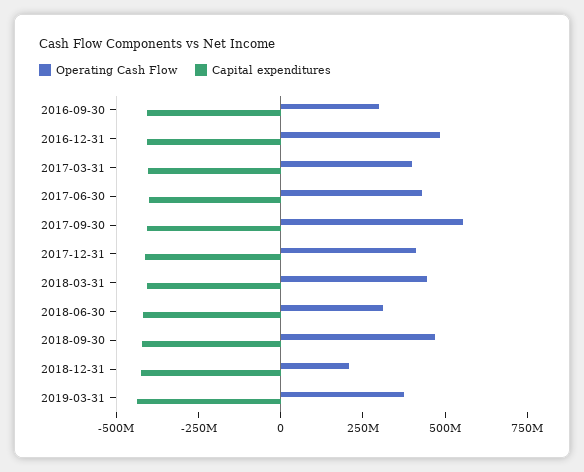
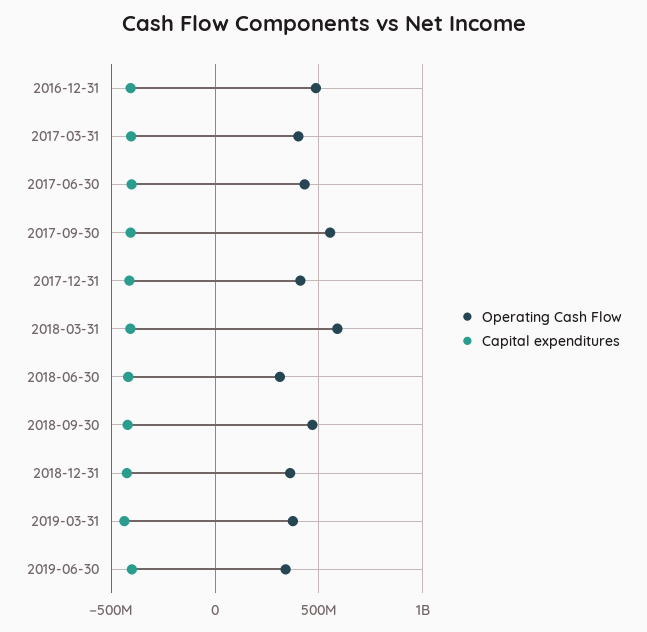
Operating Cash Flow, 2016-09-30: 300000000 -> none
Capital expenditures, 2016-09-30: -400000000 -> none
Operating Cash Flow, 2018-03-31: 450000000 -> 600000000
Operating Cash Flow, 2018-12-31: 200000000 -> 350000000
Operating Cash Flow, 2019-06-30: none -> 350000000
Capital expenditures, 2019-06-30: none -> -400000000

